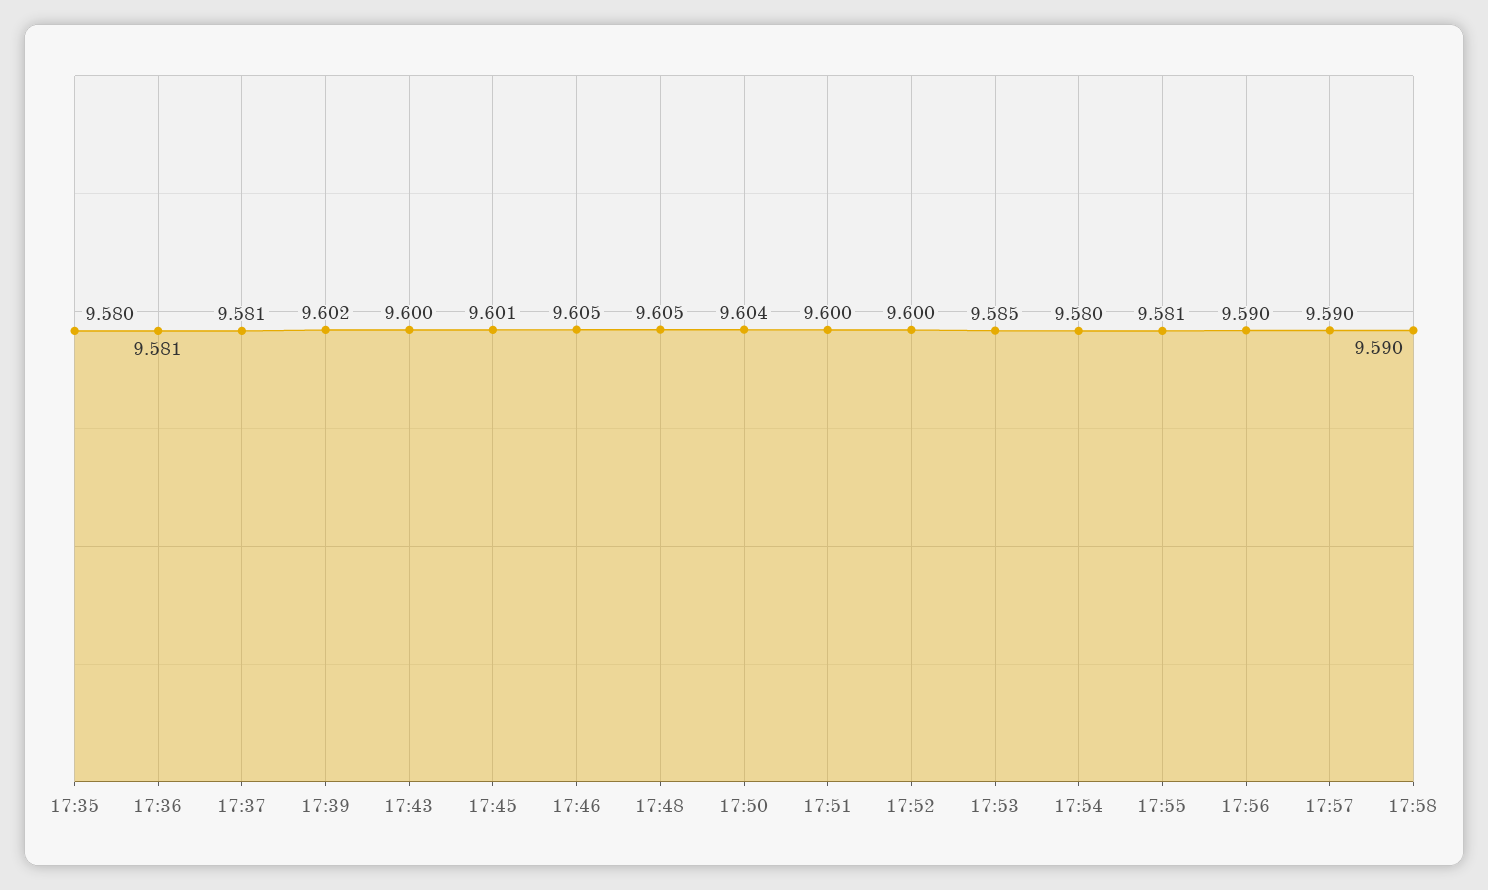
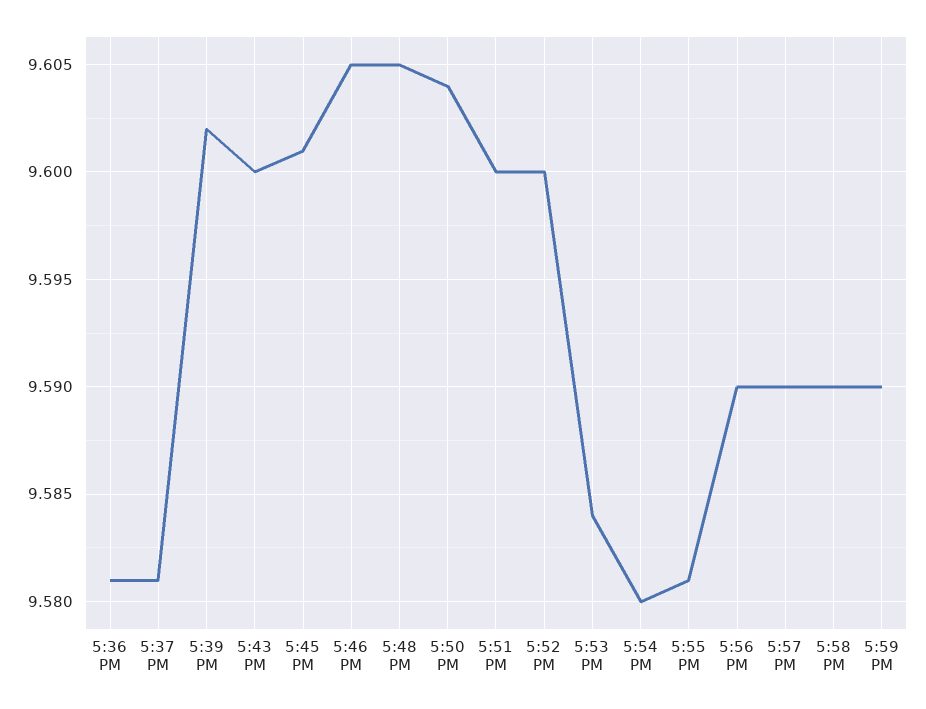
17:35: 9.58 -> none
17:53: 9.585 -> 9.584
5:59 PM: none -> 9.59

